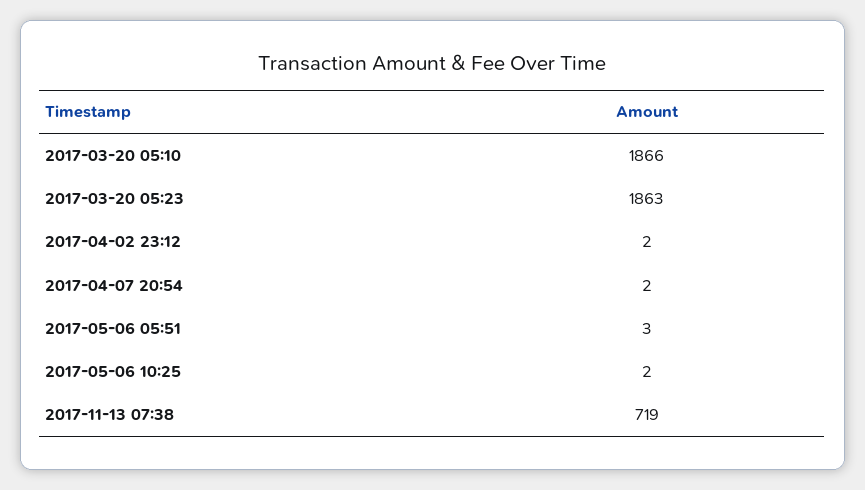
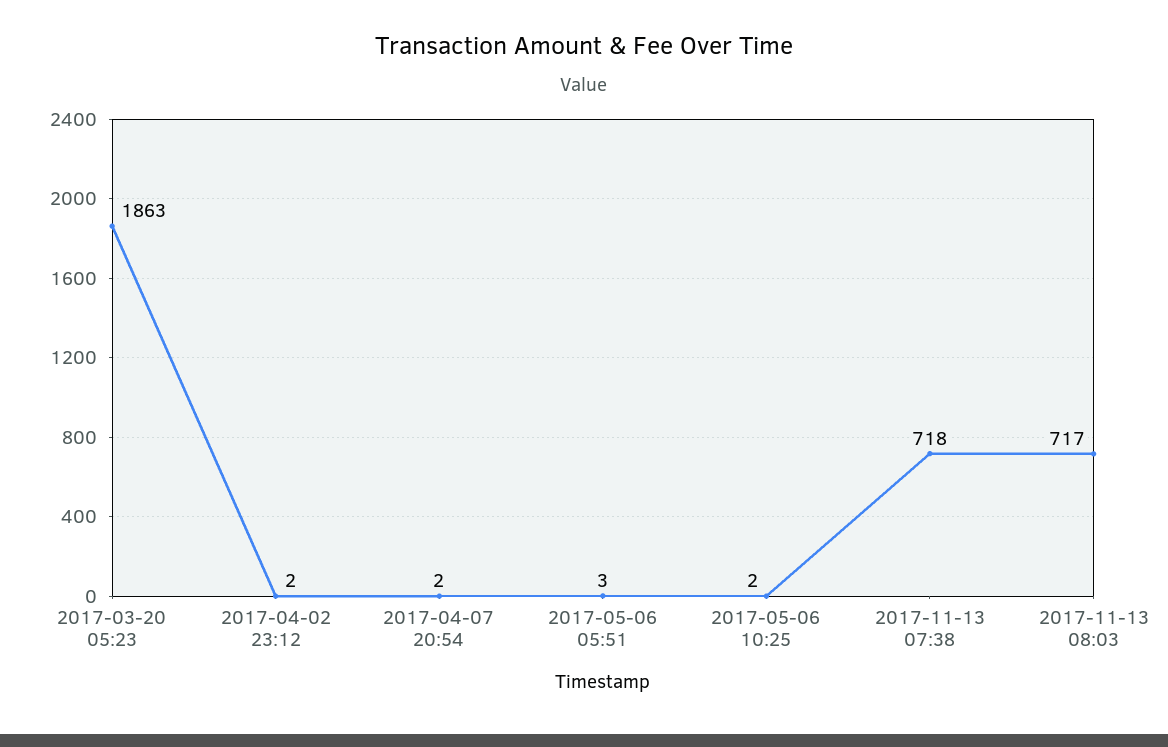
2017-03-20 05:10: 1866 -> none
2017-11-13 07:38: 719 -> 718
2017-11-13 08:03: none -> 717

